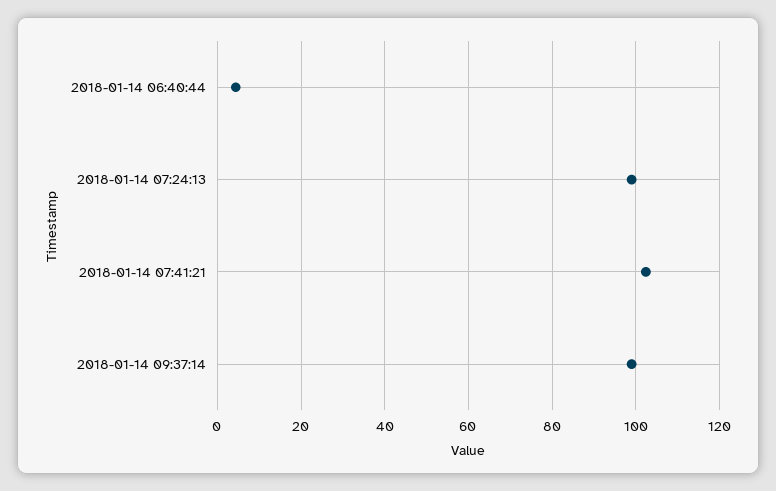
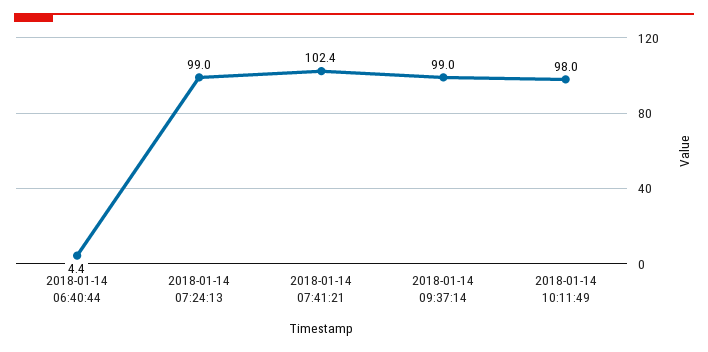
2018-01-14 10:11:49: none -> 98

